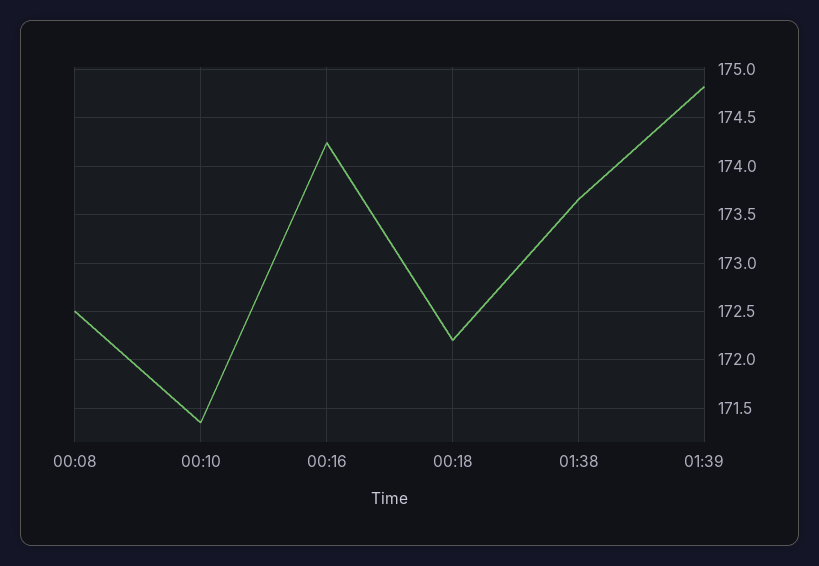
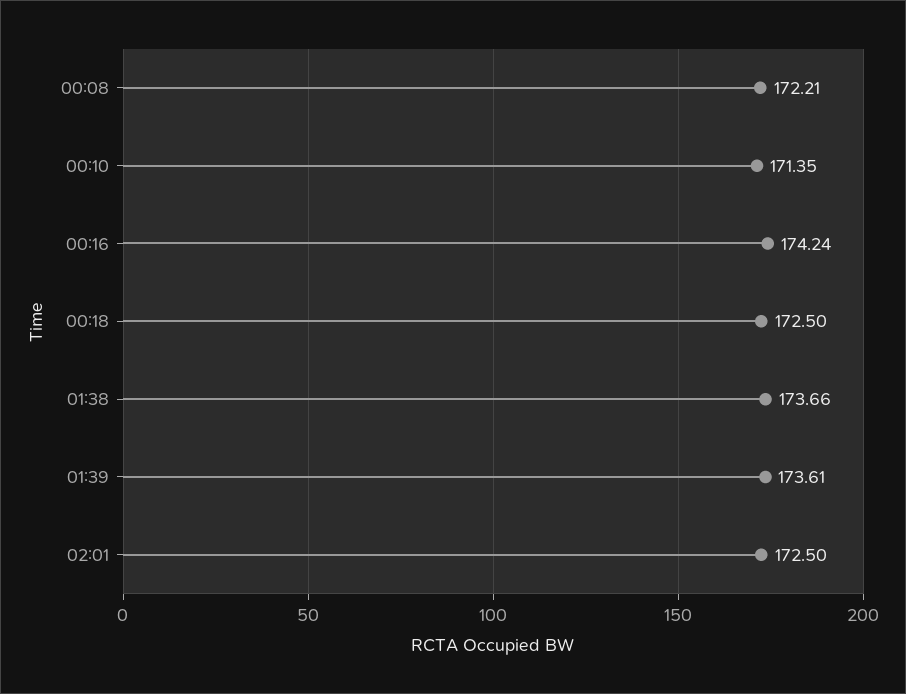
00:08: 172.5 -> 172.21
00:18: 172.2 -> 172.5
01:39: 174.8 -> 173.61
02:01: none -> 172.5

